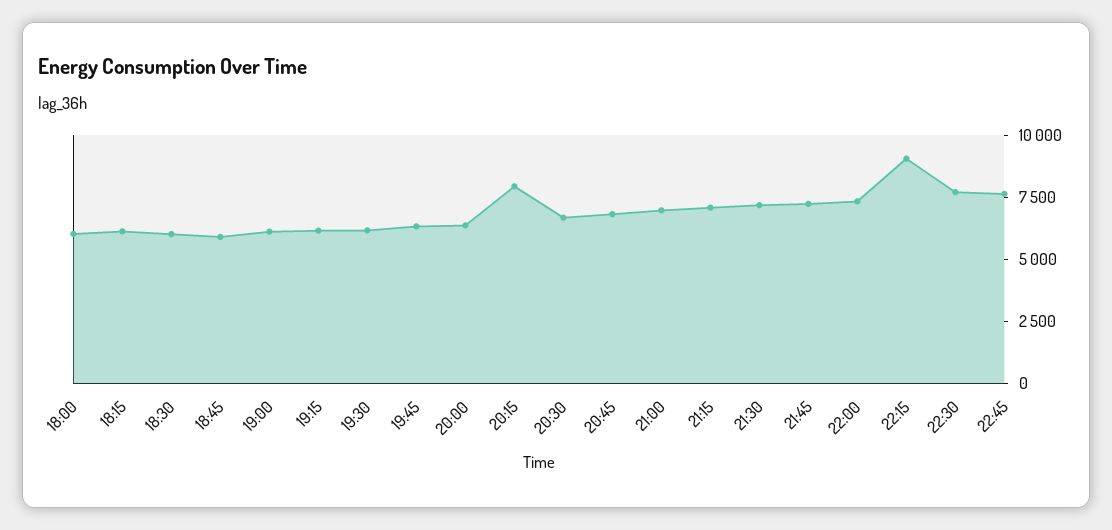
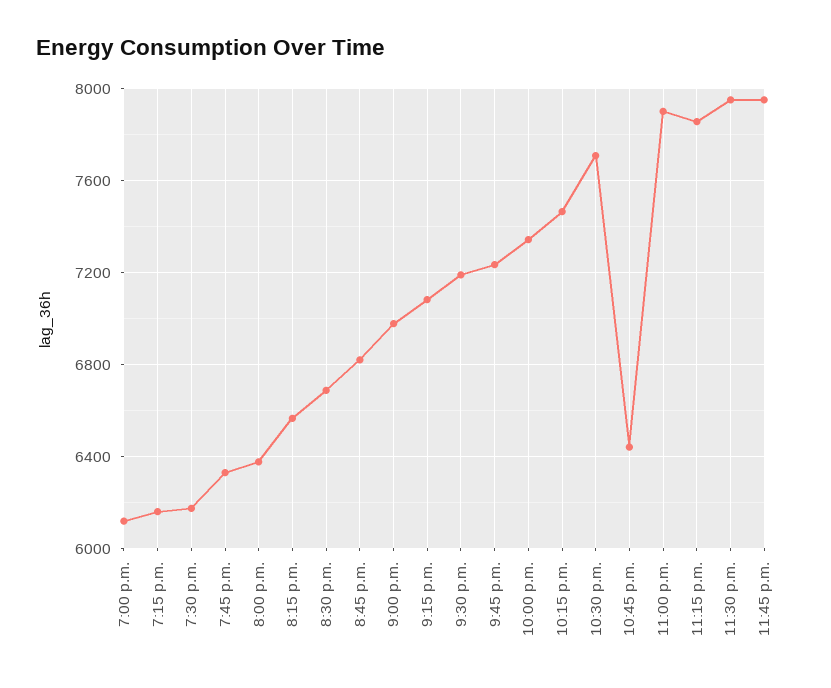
18:00: 6000 -> none
18:15: 6000 -> none
18:30: 6000 -> none
18:45: 6000 -> none
20:15: 8000 -> 6550
22:15: 9000 -> 7450
22:45: 7500 -> 6450
11:00 p.m.: none -> 7900
11:15 p.m.: none -> 7850
11:30 p.m.: none -> 7950
11:45 p.m.: none -> 7950

